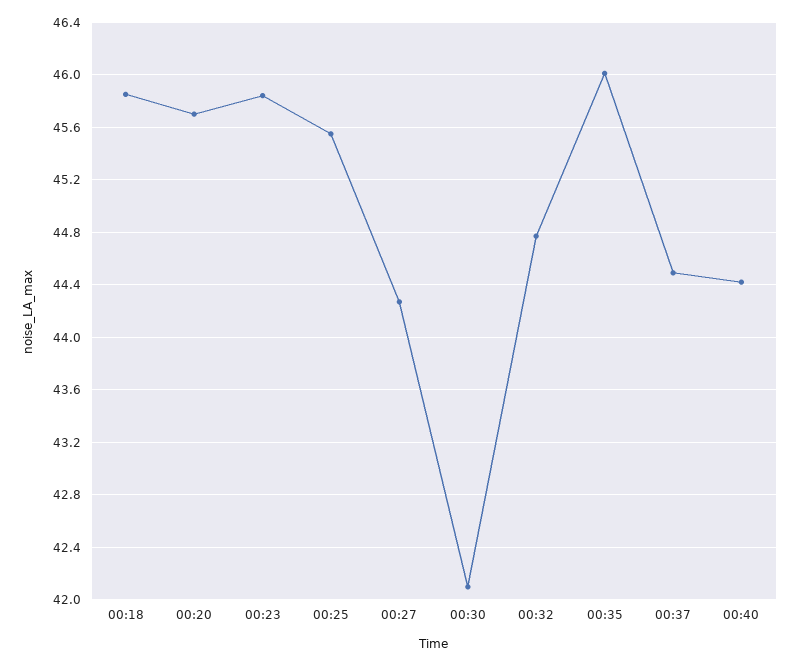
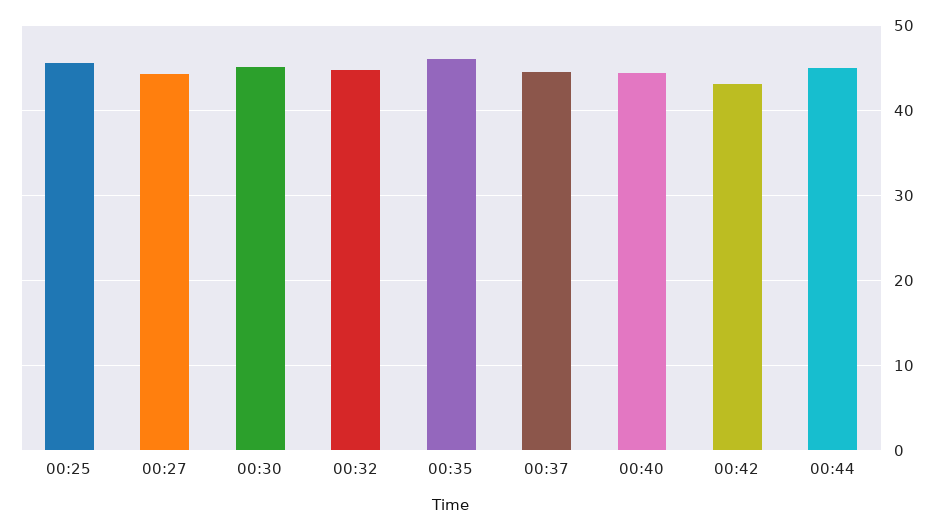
00:18: 45.85 -> none
00:20: 45.7 -> none
00:23: 45.85 -> none
00:30: 42.1 -> 45
00:42: none -> 43
00:44: none -> 45

